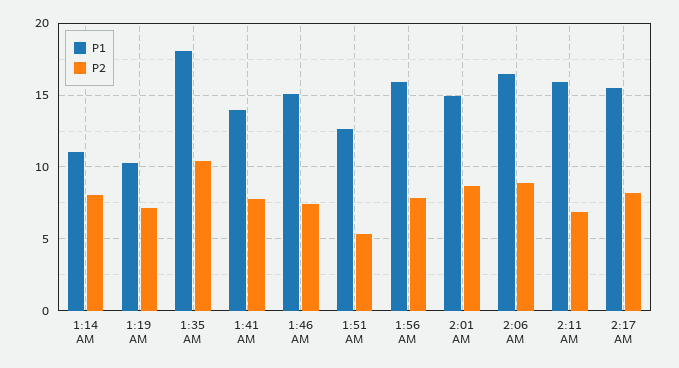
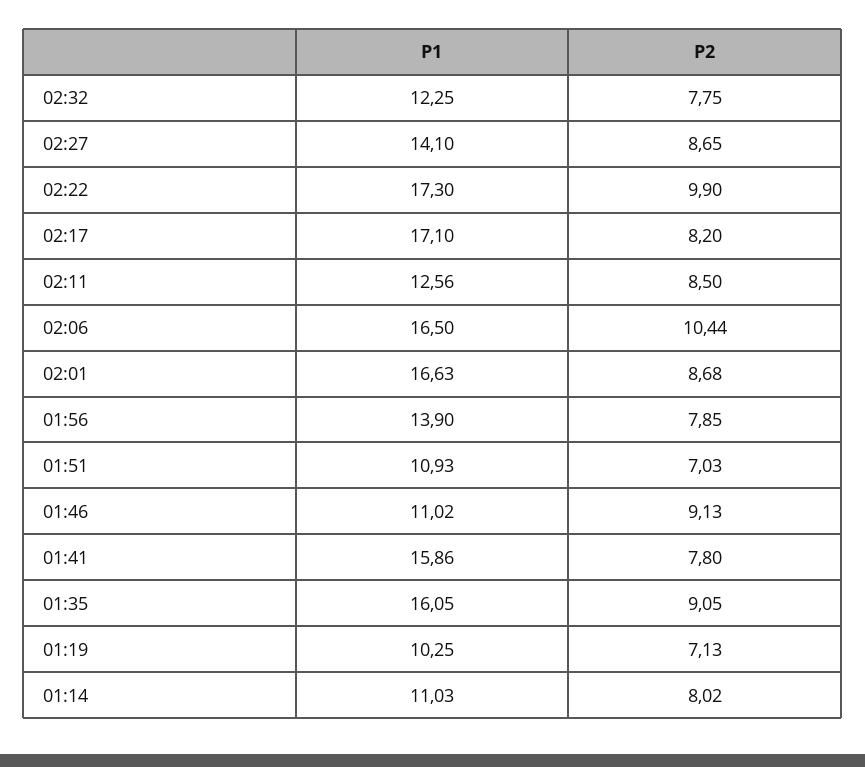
P1, 1:35 AM: 18 -> 16.05
P2, 1:35 AM: 10.5 -> 9.05
P1, 1:41 AM: 14 -> 15.86
P1, 1:46 AM: 15 -> 11.02
P2, 1:46 AM: 7.5 -> 9.13
P1, 1:51 AM: 12.5 -> 10.93
P2, 1:51 AM: 5.5 -> 7.03
P1, 1:56 AM: 16 -> 13.9
P1, 2:01 AM: 15 -> 16.63
P2, 2:06 AM: 9 -> 10.44
P1, 2:11 AM: 16 -> 12.56
P2, 2:11 AM: 7 -> 8.5
P1, 2:17 AM: 15.5 -> 17.1
P1, 02:32: none -> 12.25
P2, 02:32: none -> 7.75
P1, 02:27: none -> 14.1
P2, 02:27: none -> 8.65
P1, 02:22: none -> 17.3
P2, 02:22: none -> 9.9

